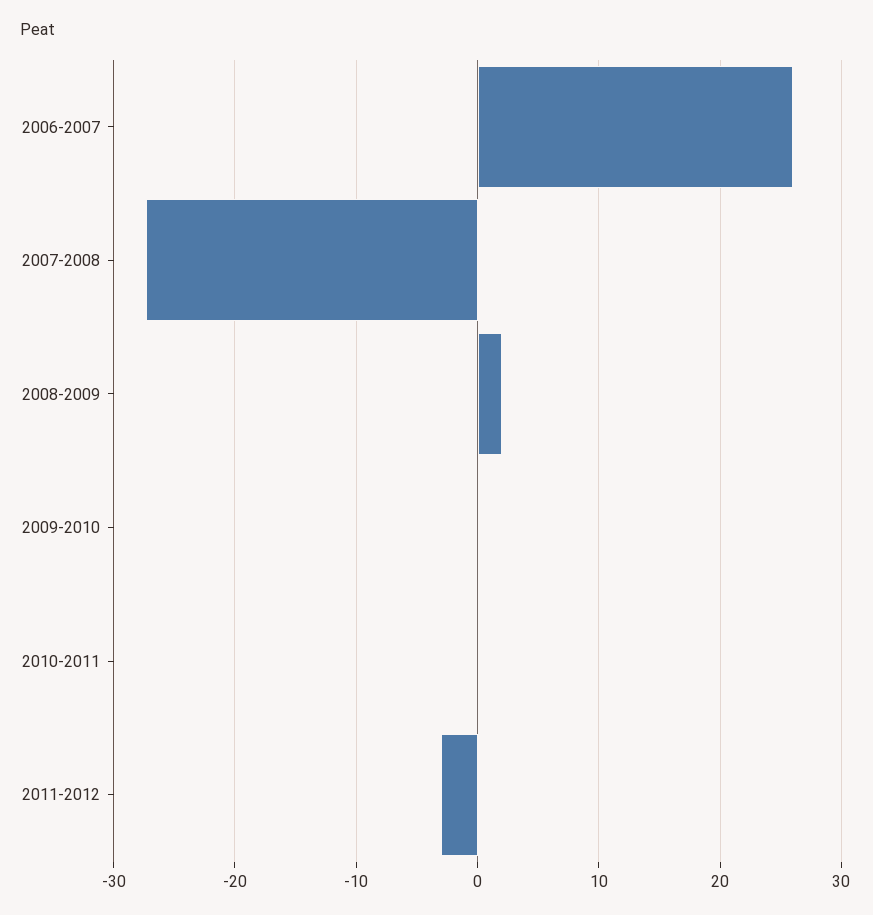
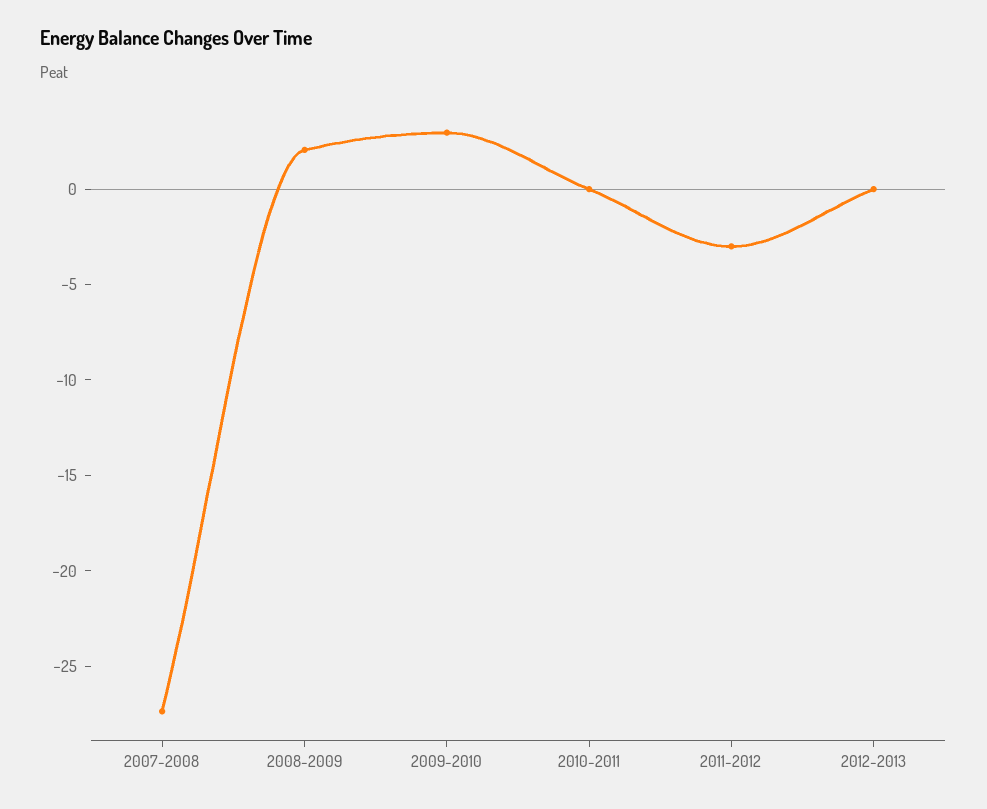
2006-2007: 26 -> none
2009-2010: 0 -> 3
2012-2013: none -> 0

